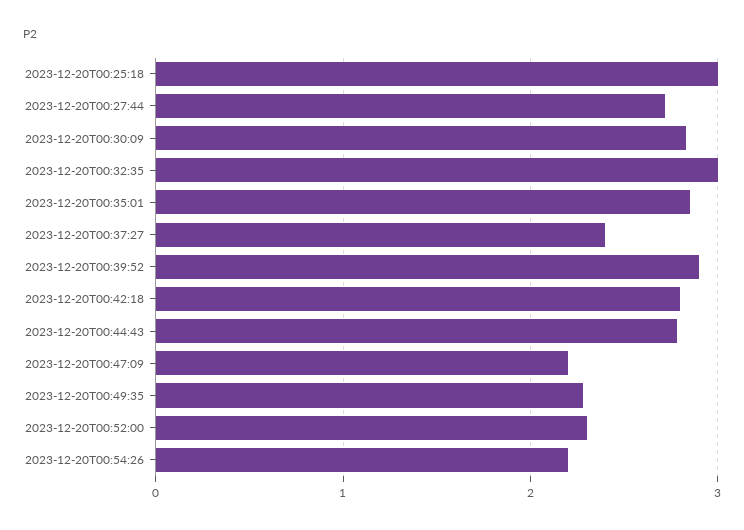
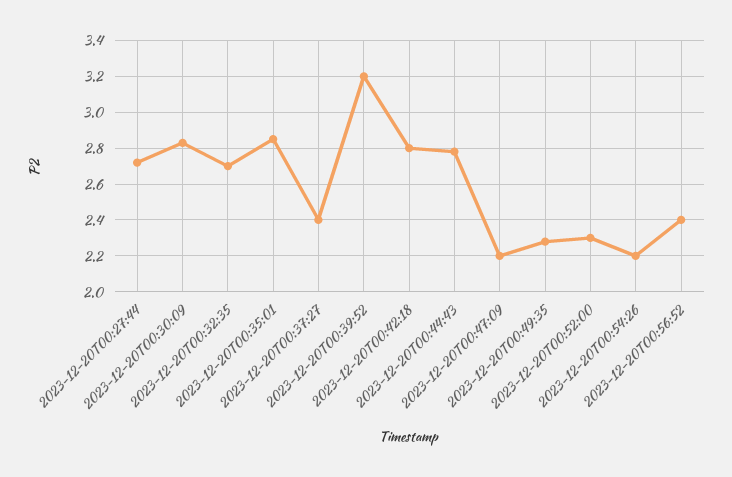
2023-12-20T00:25:18: 3 -> none
2023-12-20T00:32:35: 3 -> 2.7
2023-12-20T00:39:52: 2.9 -> 3.2
2023-12-20T00:56:52: none -> 2.4

